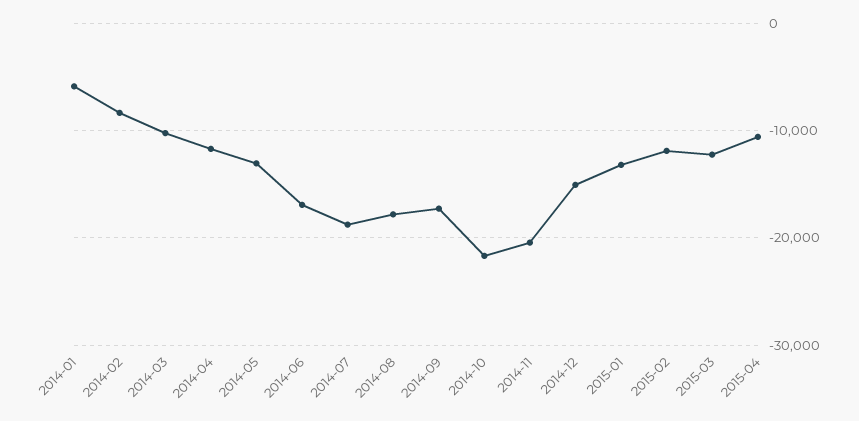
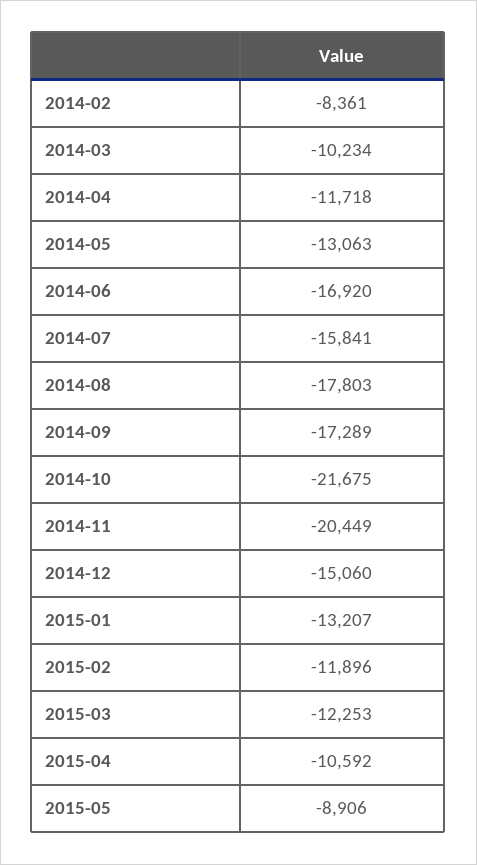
2014-01: -6000 -> none
2014-07: -19000 -> -15841
2015-05: none -> -8906

